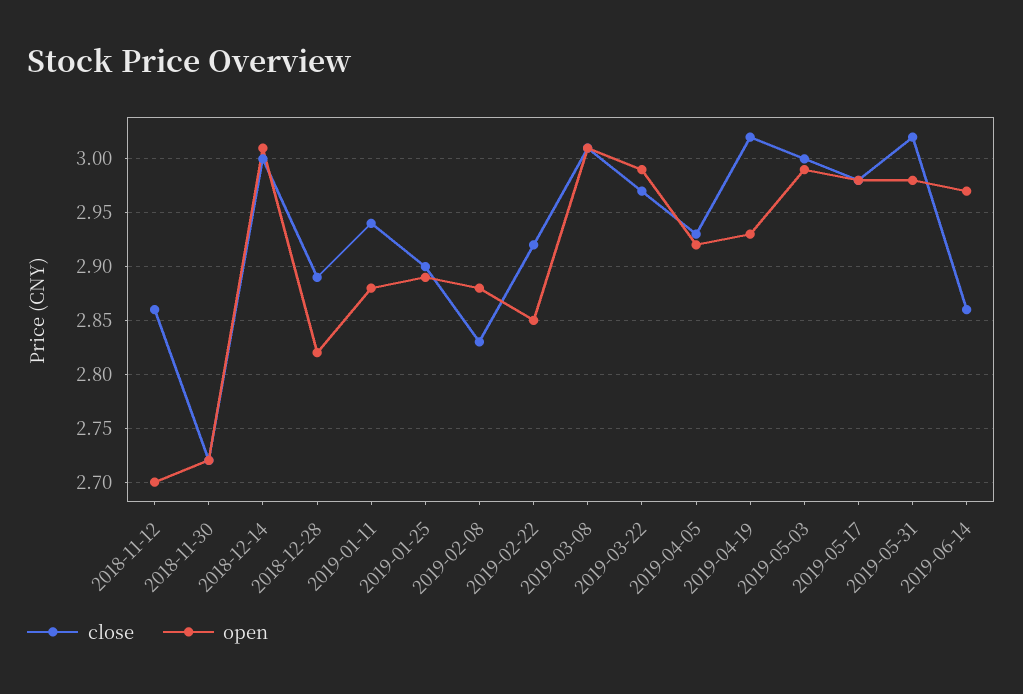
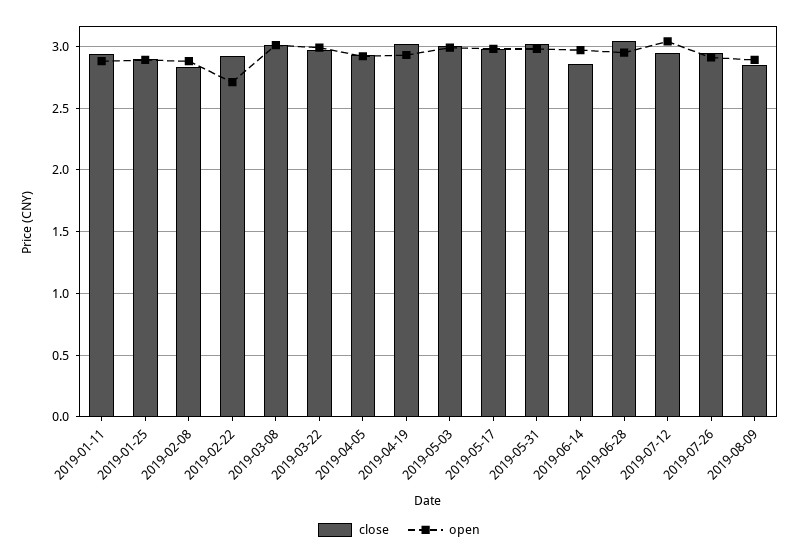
close, 2018-11-12: 2.86 -> none
open, 2018-11-12: 2.7 -> none
close, 2018-11-30: 2.72 -> none
open, 2018-11-30: 2.72 -> none
close, 2018-12-14: 3 -> none
open, 2018-12-14: 3.01 -> none
close, 2018-12-28: 2.89 -> none
open, 2018-12-28: 2.82 -> none
open, 2019-02-22: 2.85 -> 2.7
close, 2019-06-28: none -> 3.05
open, 2019-06-28: none -> 2.95
close, 2019-07-12: none -> 2.95
open, 2019-07-12: none -> 3.05
close, 2019-07-26: none -> 2.95
open, 2019-07-26: none -> 2.9
close, 2019-08-09: none -> 2.85
open, 2019-08-09: none -> 2.9

